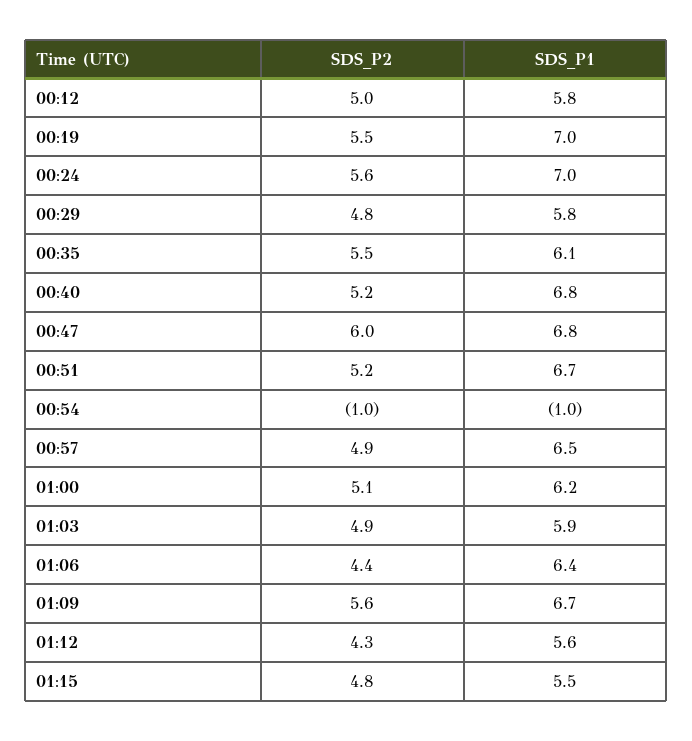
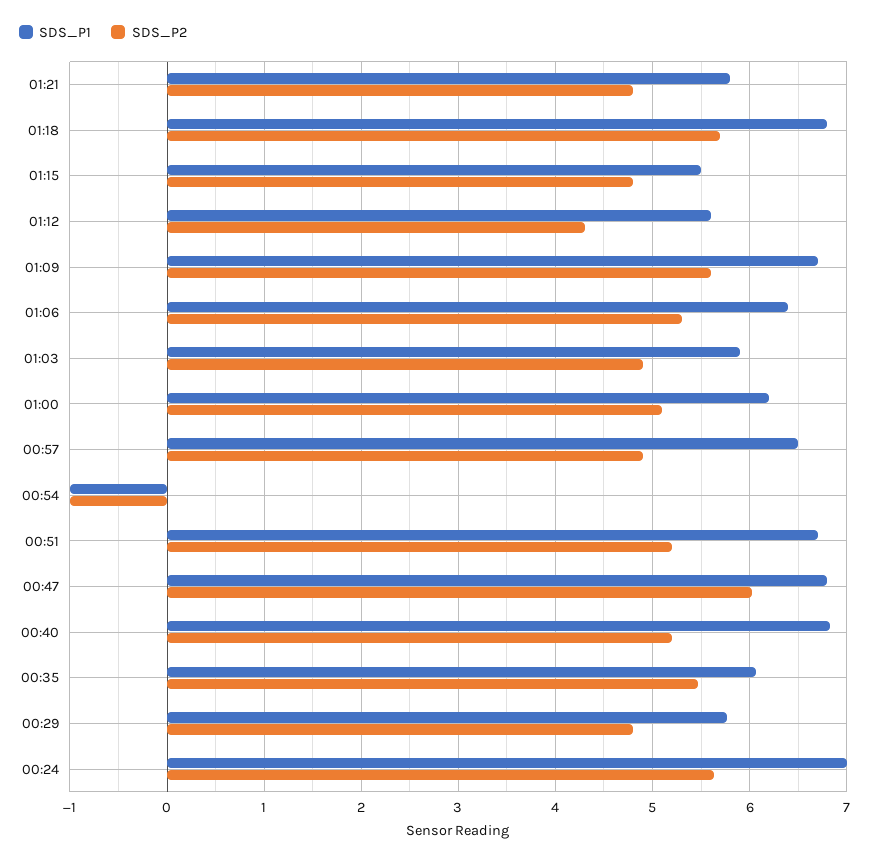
SDS_P2, 00:12: 5 -> none
SDS_P1, 00:12: 5.8 -> none
SDS_P2, 00:19: 5.5 -> none
SDS_P1, 00:19: 7 -> none
SDS_P2, 01:06: 4.4 -> 5.3
SDS_P1, 01:21: none -> 5.8
SDS_P2, 01:21: none -> 4.8
SDS_P1, 01:18: none -> 6.8
SDS_P2, 01:18: none -> 5.7

